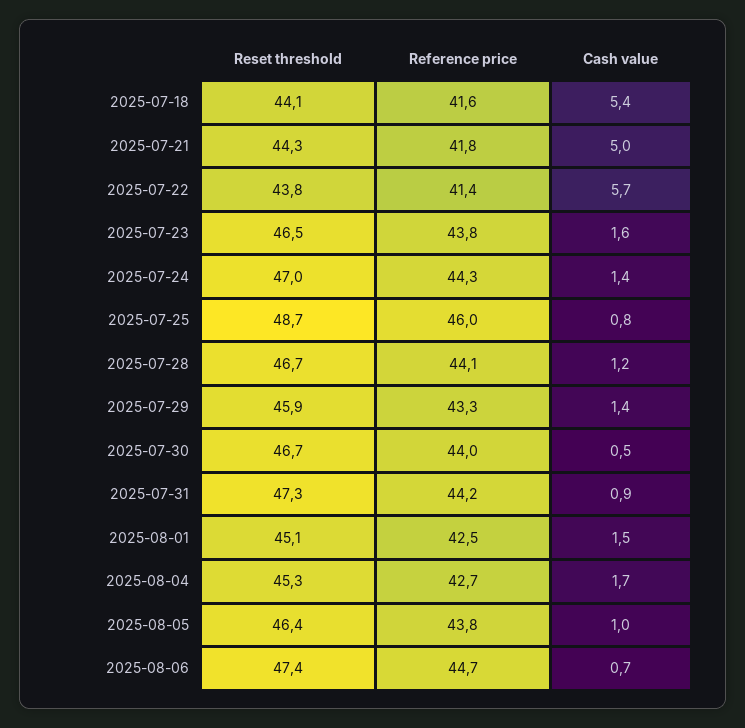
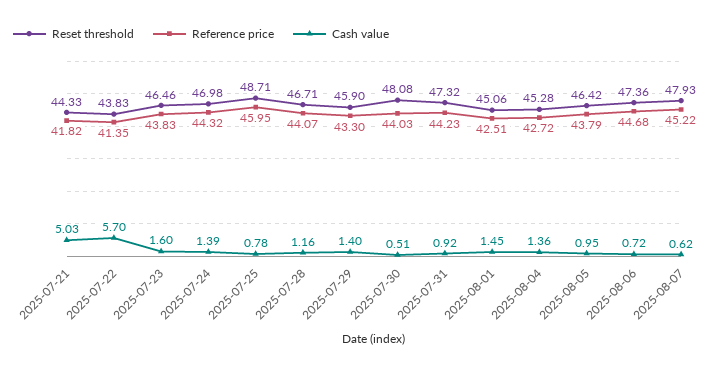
Reset threshold, 2025-07-18: 44.1 -> none
Reference price, 2025-07-18: 41.6 -> none
Cash value, 2025-07-18: 5.4 -> none
Reset threshold, 2025-07-30: 46.7 -> 48.08
Cash value, 2025-08-04: 1.7 -> 1.36
Reset threshold, 2025-08-07: none -> 47.93
Reference price, 2025-08-07: none -> 45.22
Cash value, 2025-08-07: none -> 0.62

